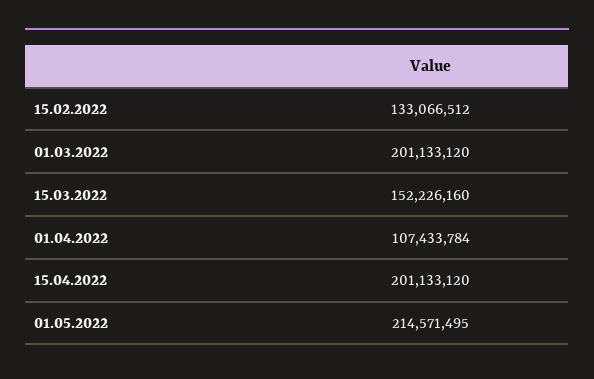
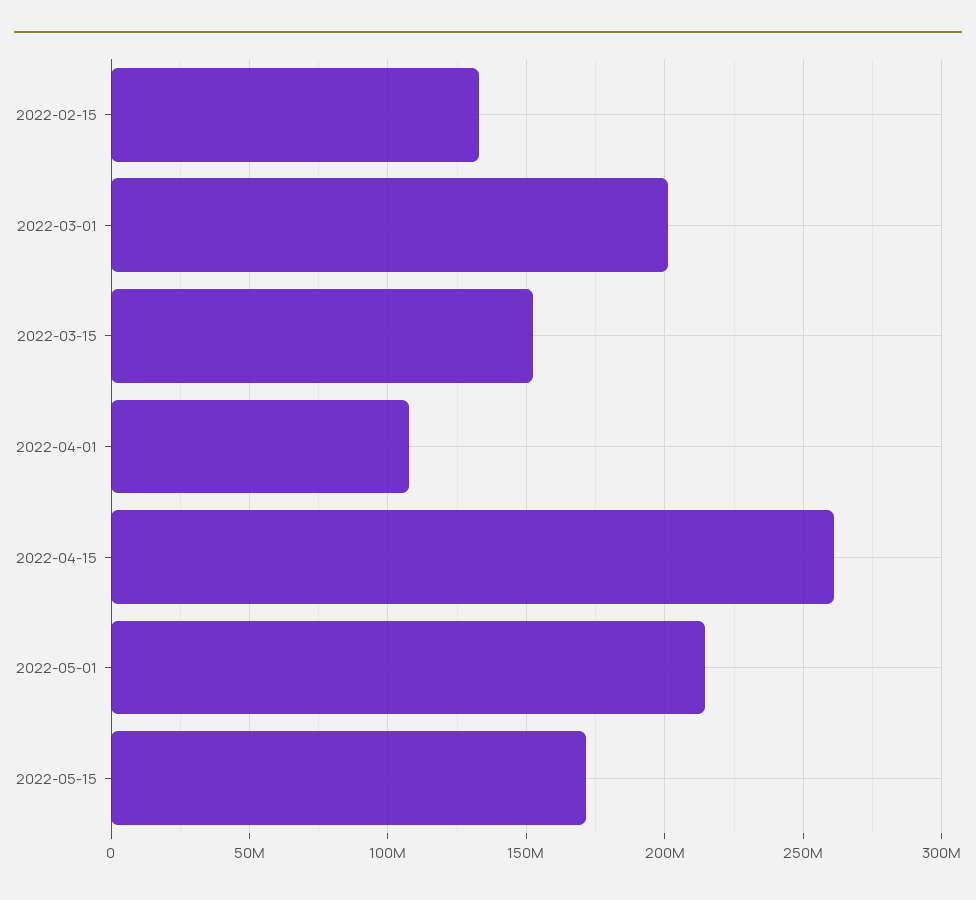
15.04.2022: 201133120 -> 260000000
2022-05-15: none -> 170000000

